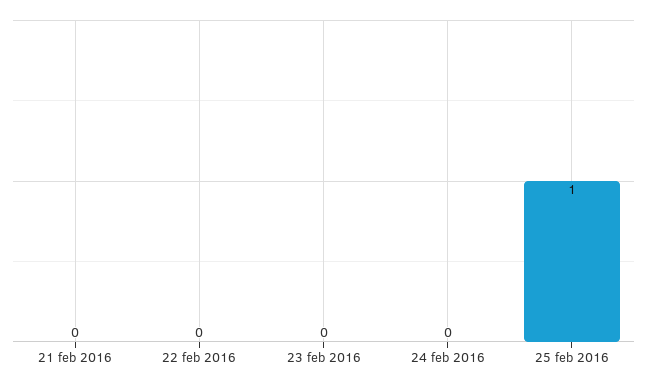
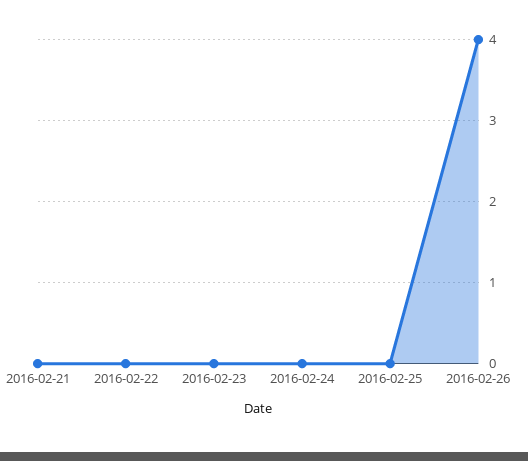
25 feb 2016: 1 -> 0
2016-02-26: none -> 4

